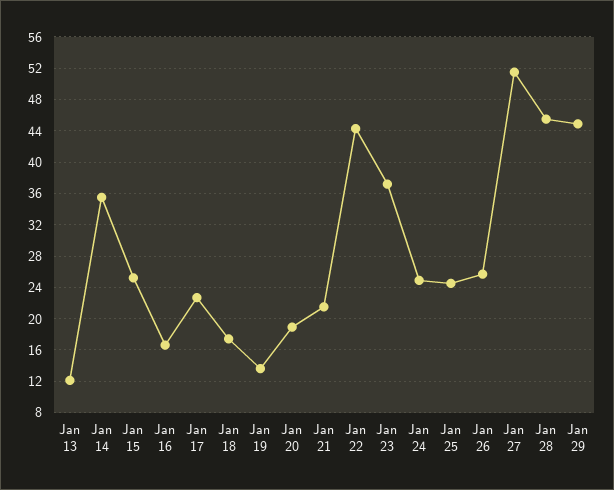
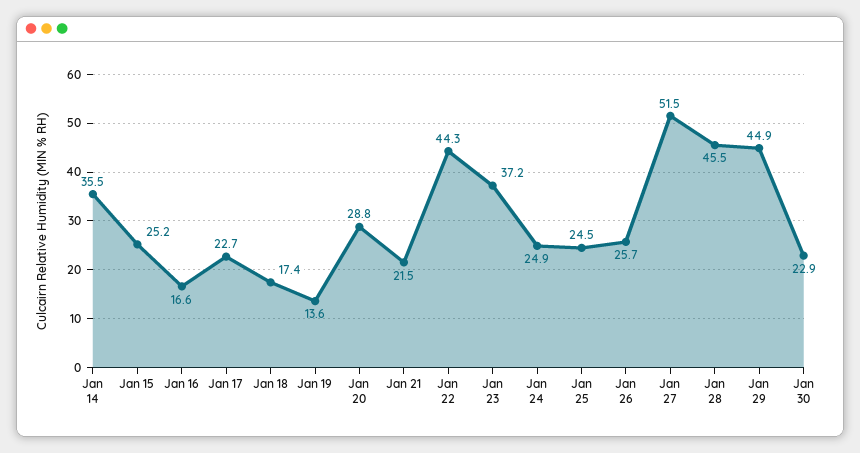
Jan 13: 12 -> none
Jan 20: 19 -> 28.8
Jan 30: none -> 22.9

